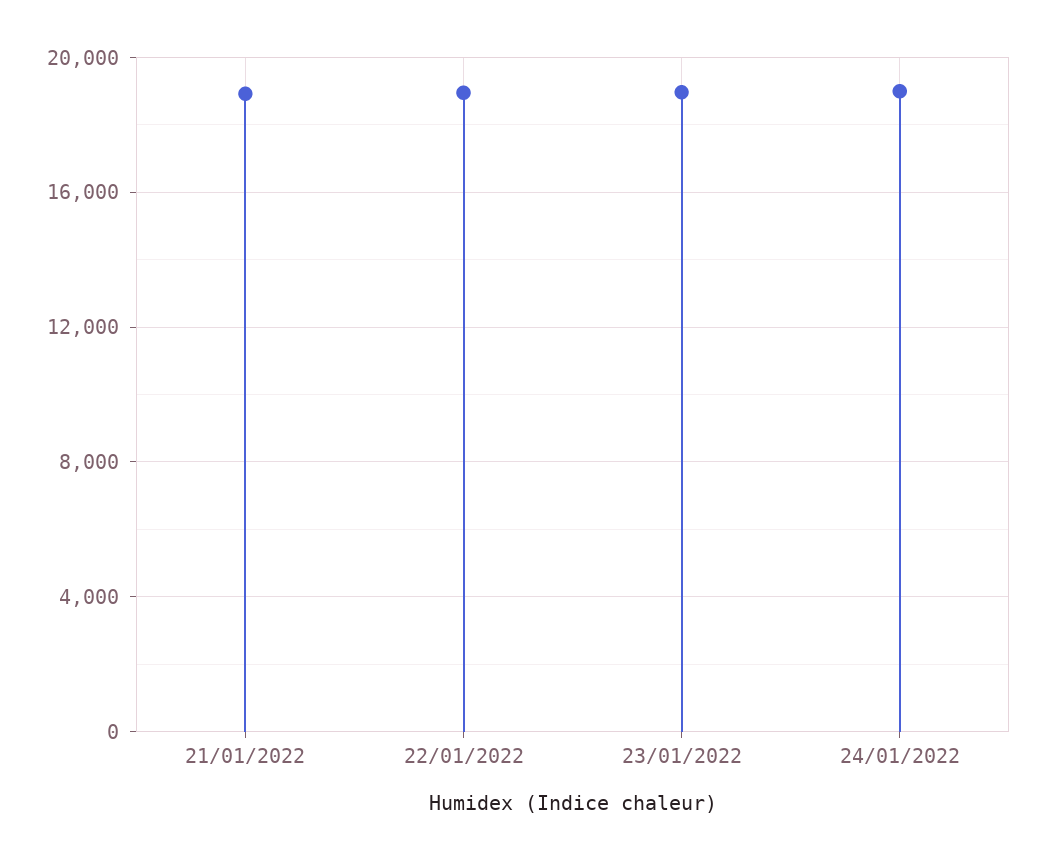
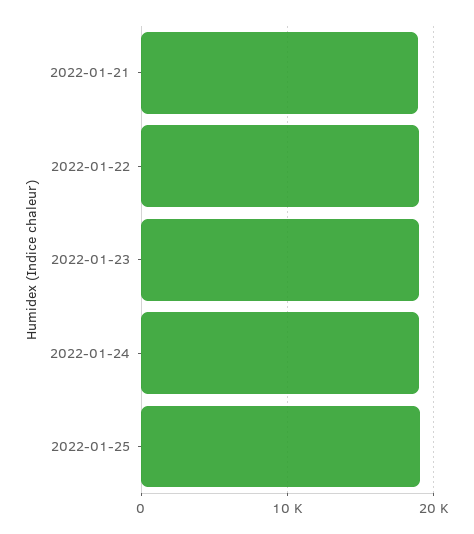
2022-01-25: none -> 19000

